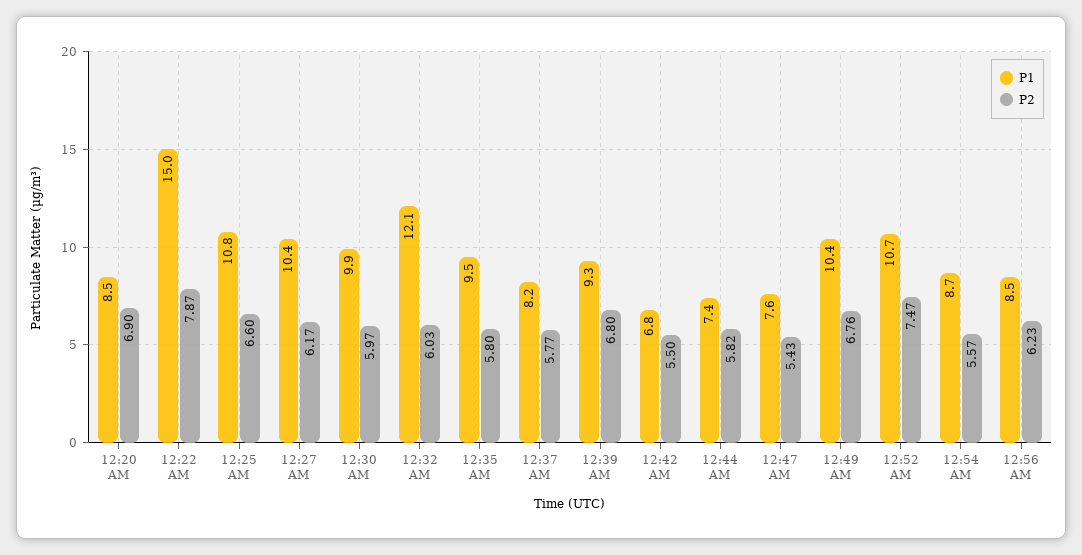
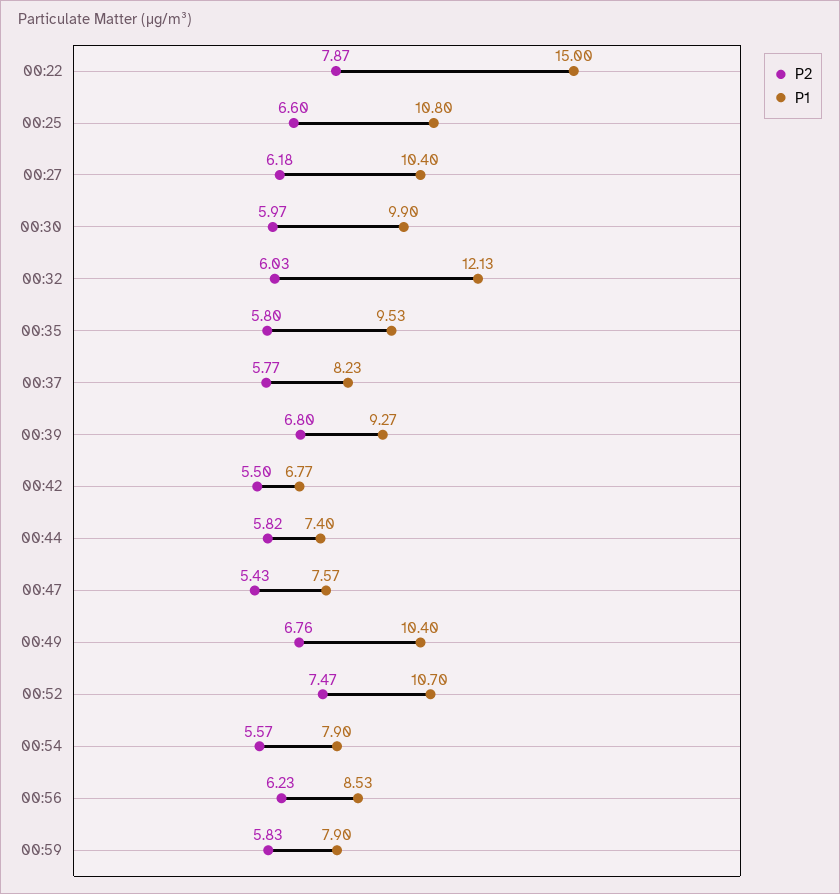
P1, 12:20 AM: 8.5 -> none
P2, 12:20 AM: 6.9 -> none
P2, 12:27 AM: 6.17 -> 6.18
P1, 12:54 AM: 8.7 -> 7.9
P2, 00:59: none -> 5.83
P1, 00:59: none -> 7.9

